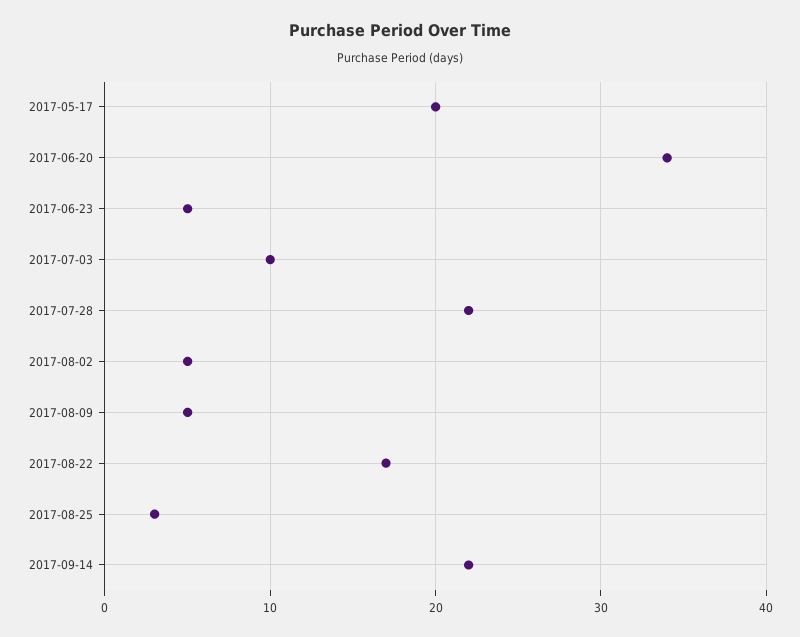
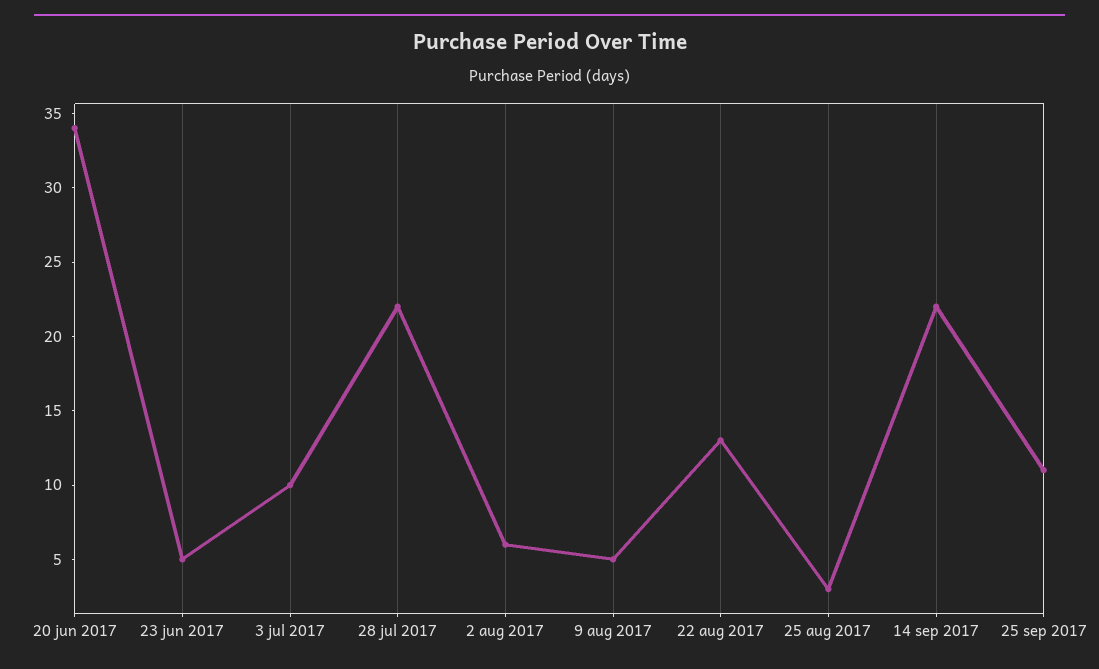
2017-05-17: 20 -> none
2017-08-02: 5 -> 6
2017-08-22: 17 -> 13
25 sep 2017: none -> 11

